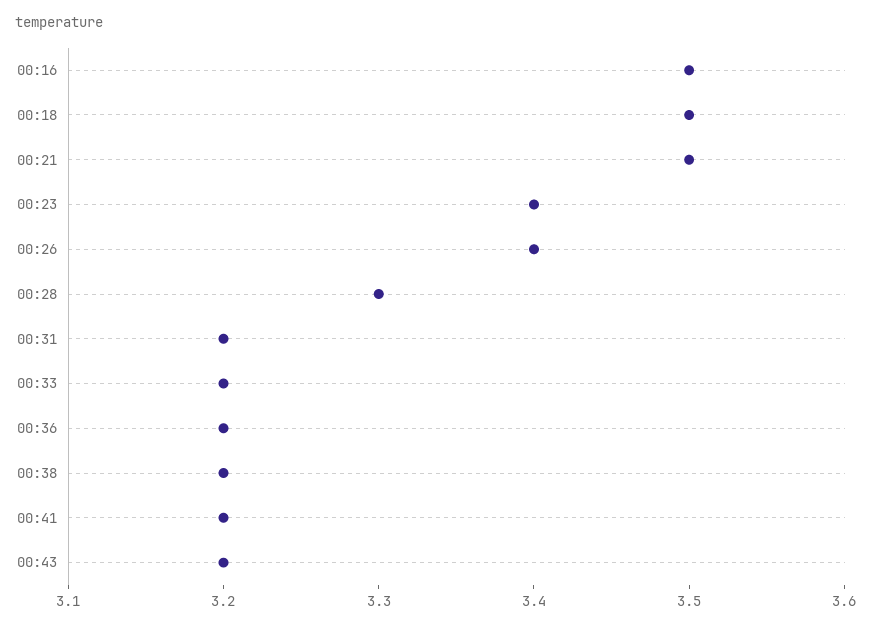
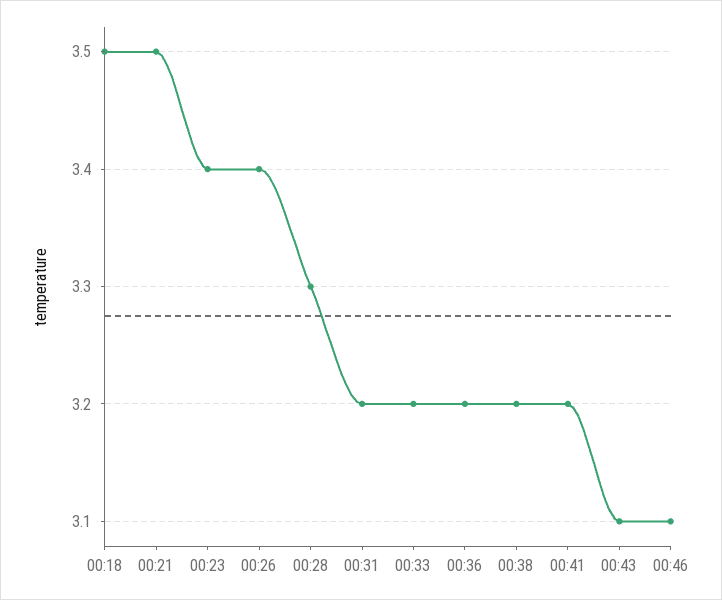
00:16: 3.5 -> none
00:43: 3.2 -> 3.1
00:46: none -> 3.1

